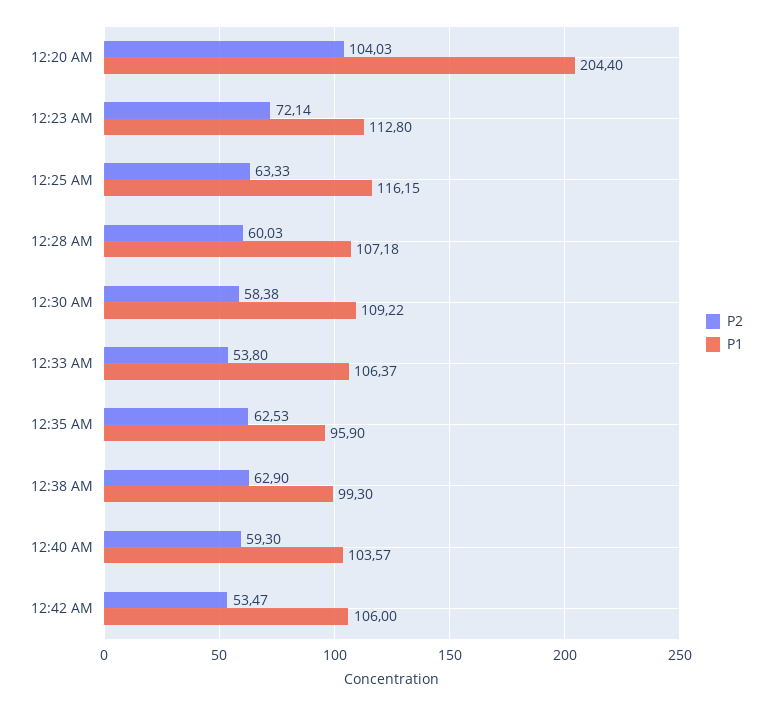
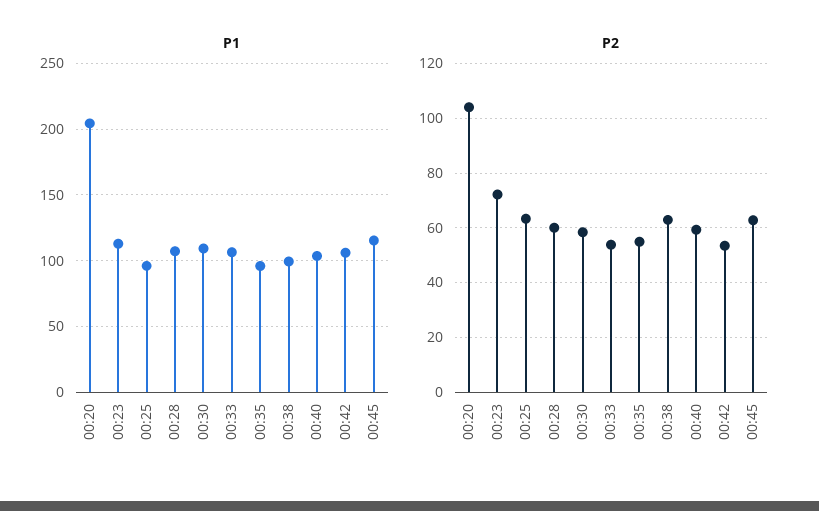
P1, 12:25 AM: 116.15 -> 95
P2, 12:35 AM: 62.53 -> 55
P1, 00:45: none -> 115
P2, 00:45: none -> 62.5

